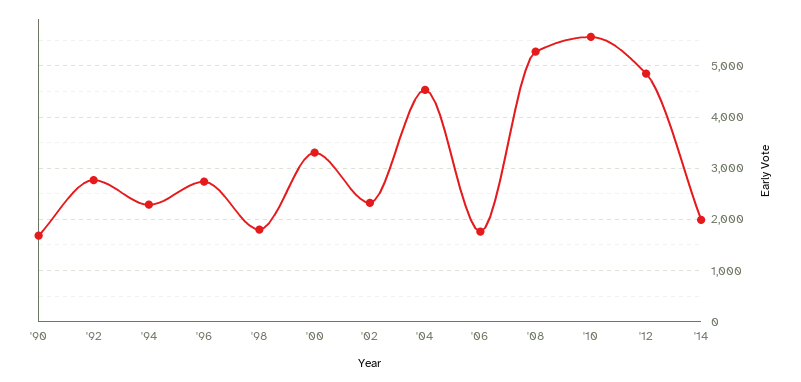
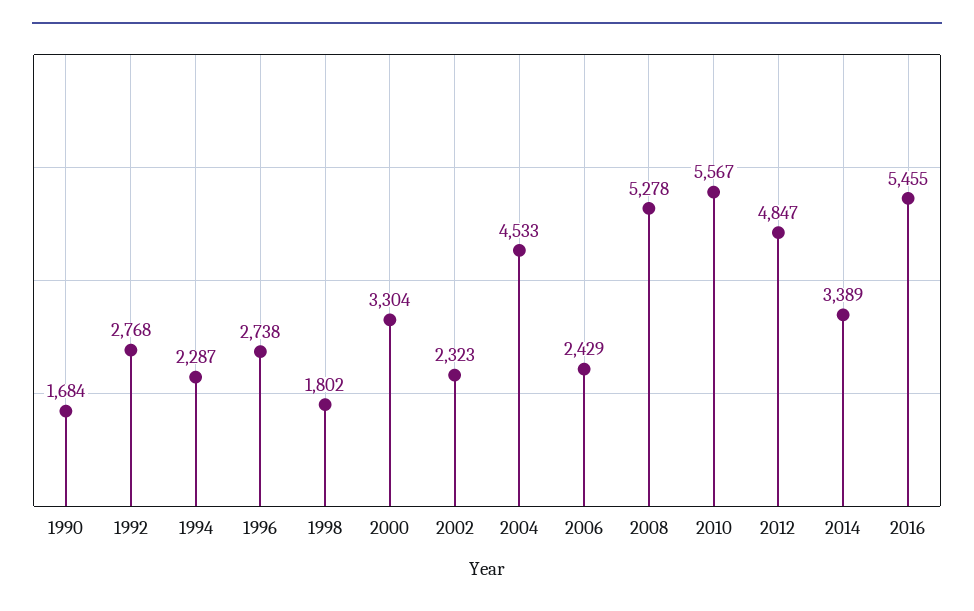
'06: 1800 -> 2429
'14: 2000 -> 3389
2016: none -> 5455

